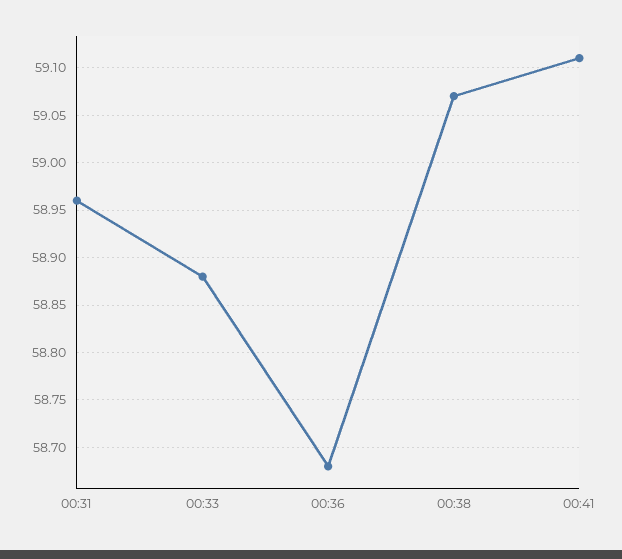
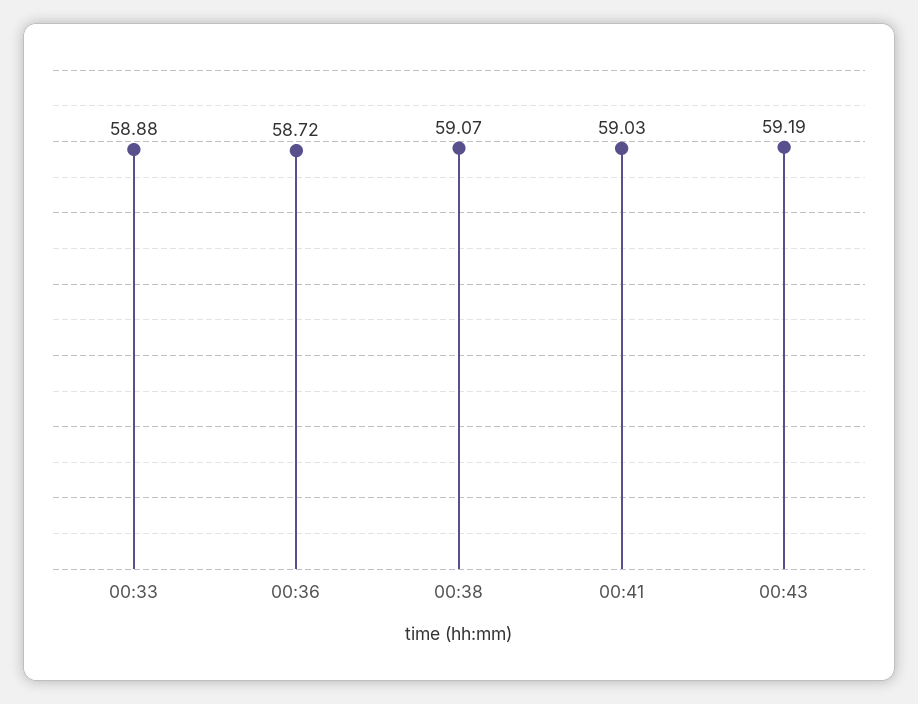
00:31: 58.96 -> none
00:36: 58.68 -> 58.72
00:41: 59.11 -> 59.03
00:43: none -> 59.19

